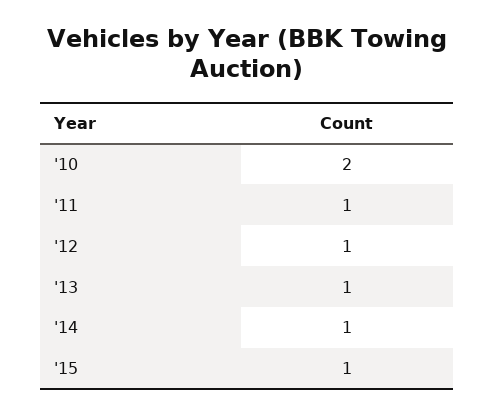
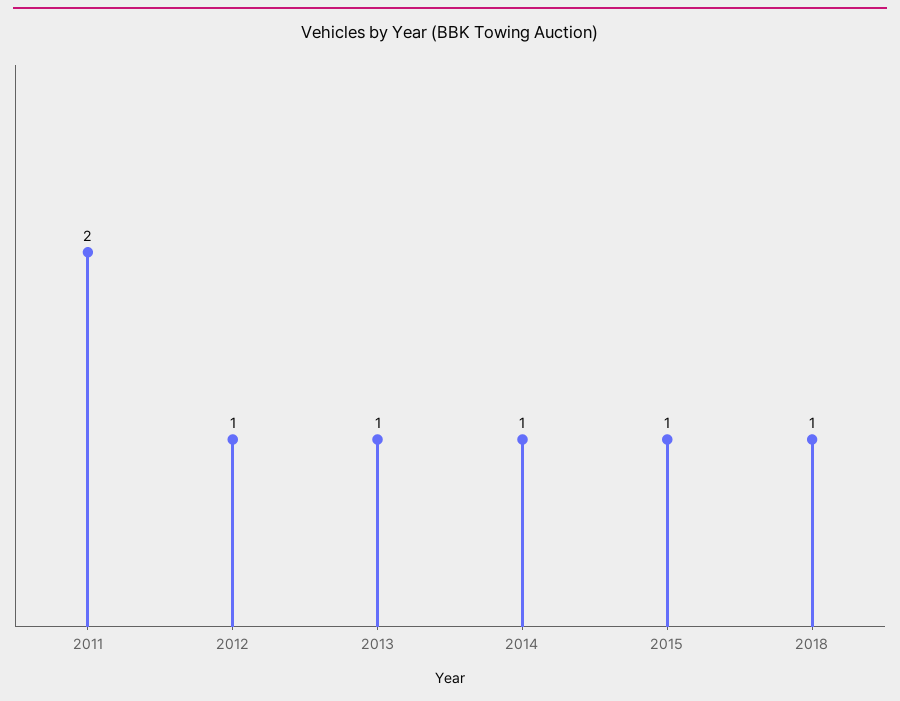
'10: 2 -> none
'11: 1 -> 2
2018: none -> 1

